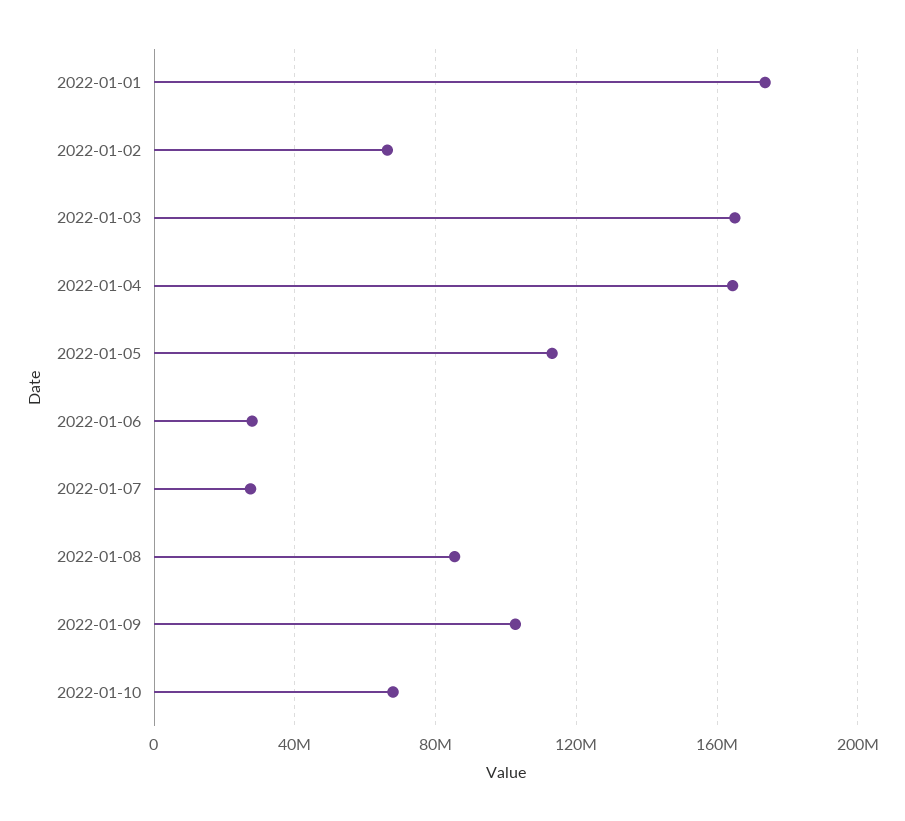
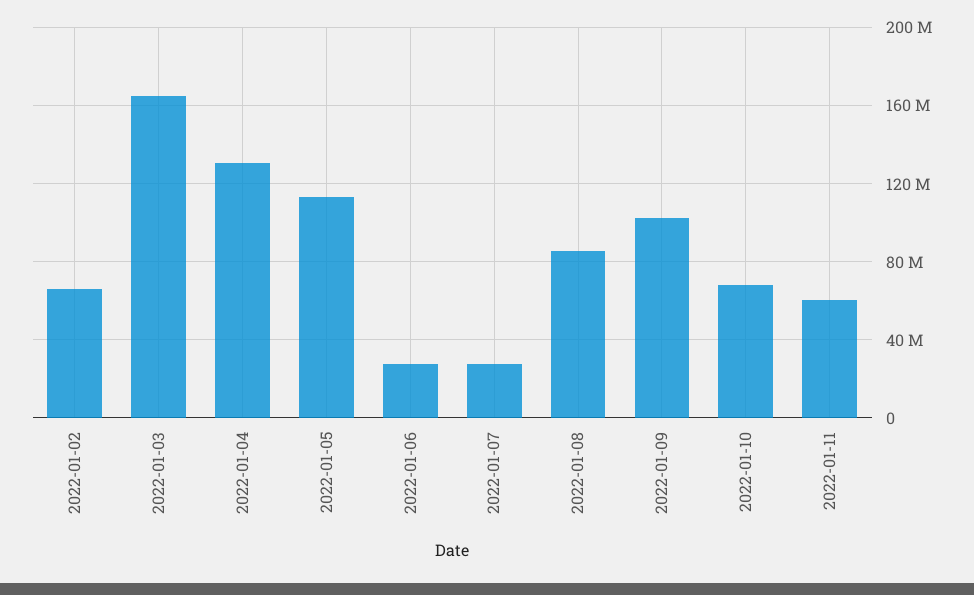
2022-01-01: 175000000 -> none
2022-01-04: 165000000 -> 130000000
2022-01-11: none -> 60000000

